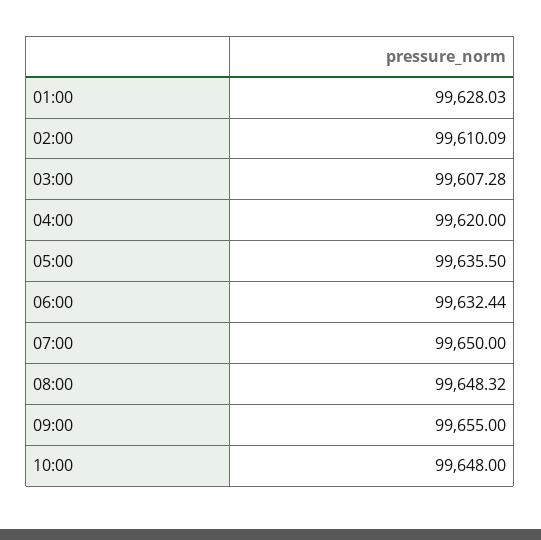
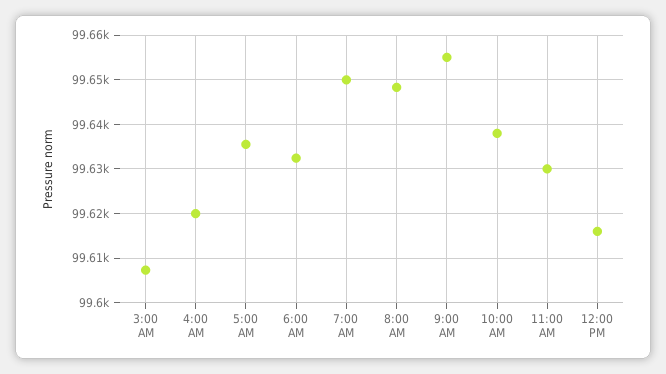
01:00: 99628.03 -> none
02:00: 99610.09 -> none
10:00: 99648 -> 99638
11:00 AM: none -> 99630
12:00 PM: none -> 99616

